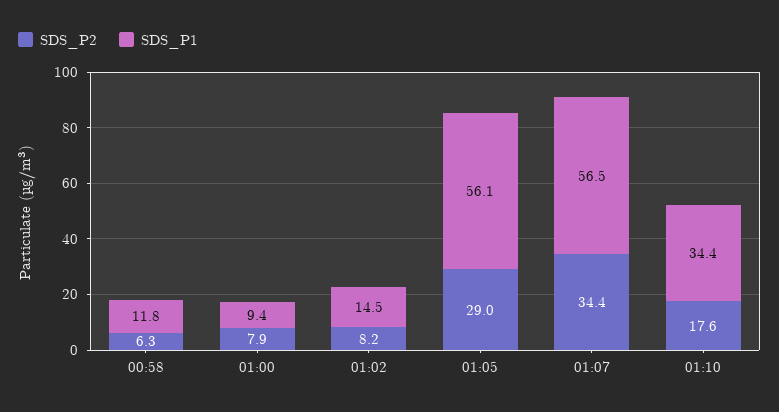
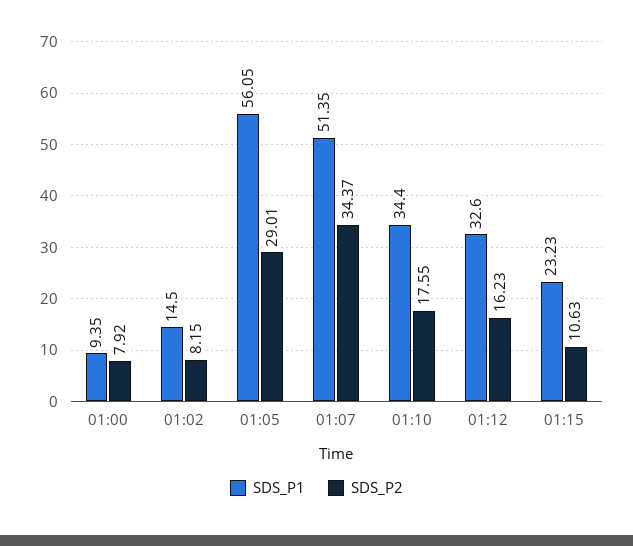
SDS_P2, 00:58: 6.3 -> none
SDS_P1, 00:58: 11.8 -> none
SDS_P1, 01:07: 56.5 -> 51.35
SDS_P1, 01:12: none -> 32.6
SDS_P2, 01:12: none -> 16.23
SDS_P1, 01:15: none -> 23.23
SDS_P2, 01:15: none -> 10.63

